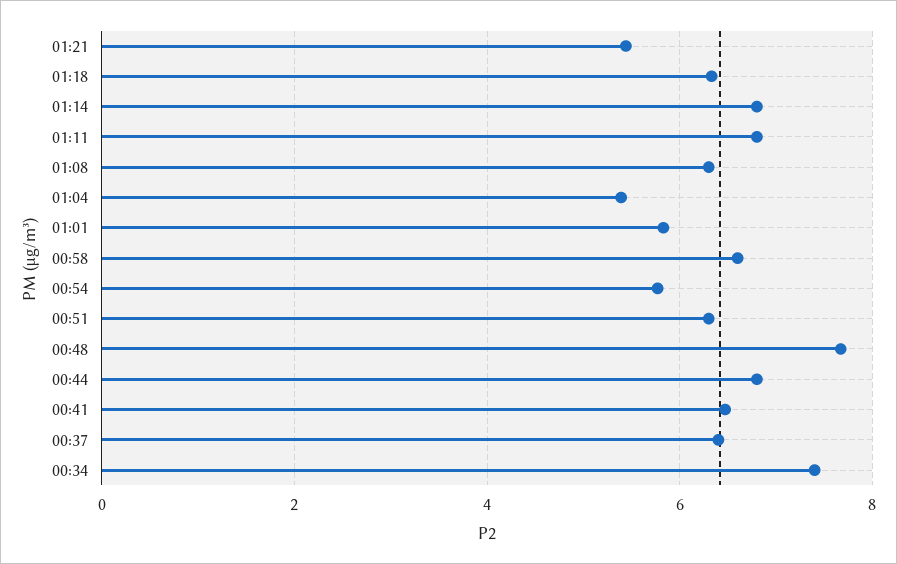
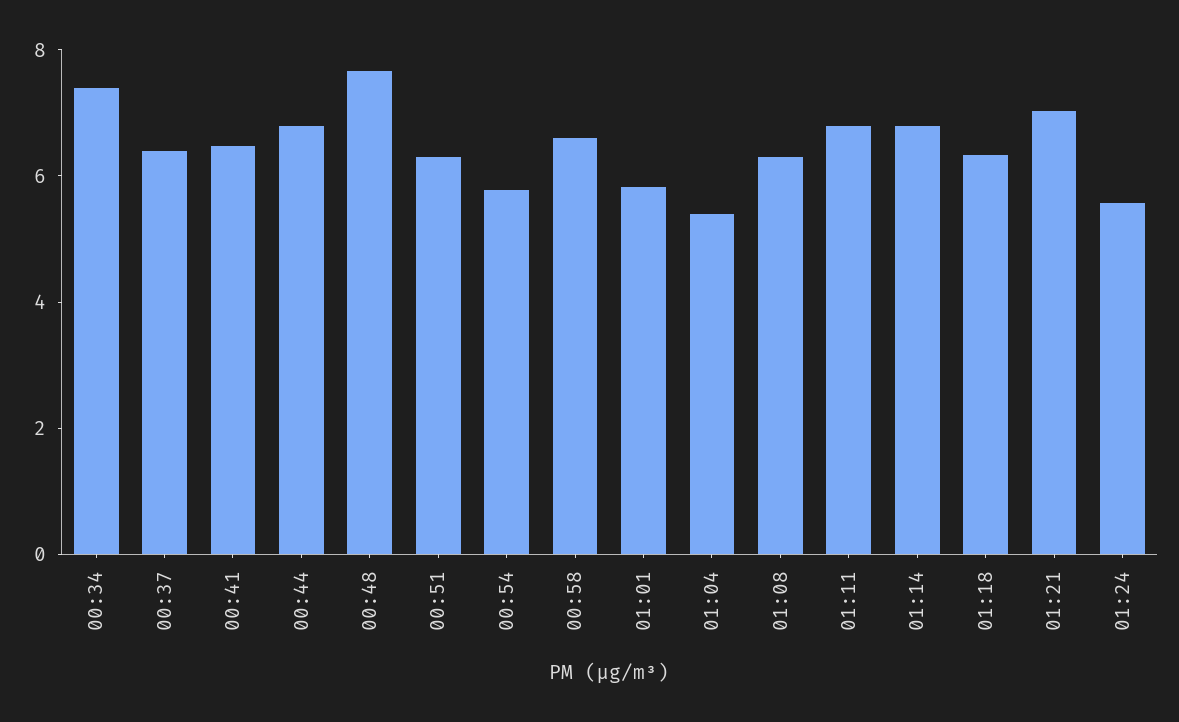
01:21: 5.4 -> 7
01:24: none -> 5.5

